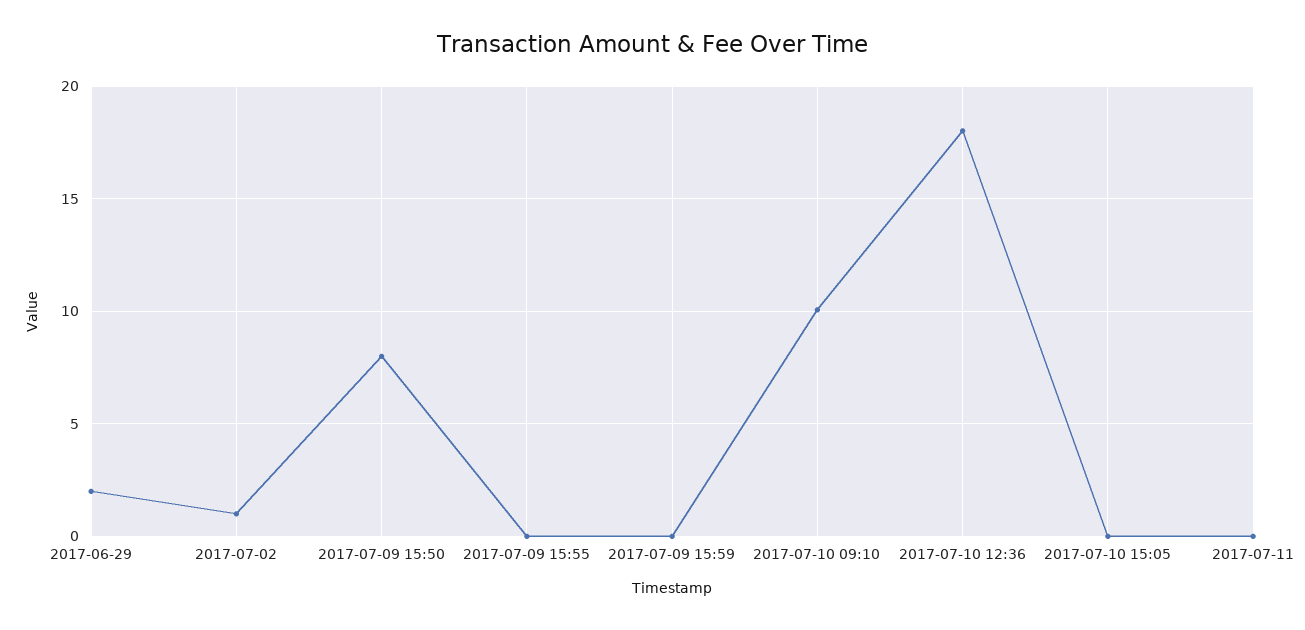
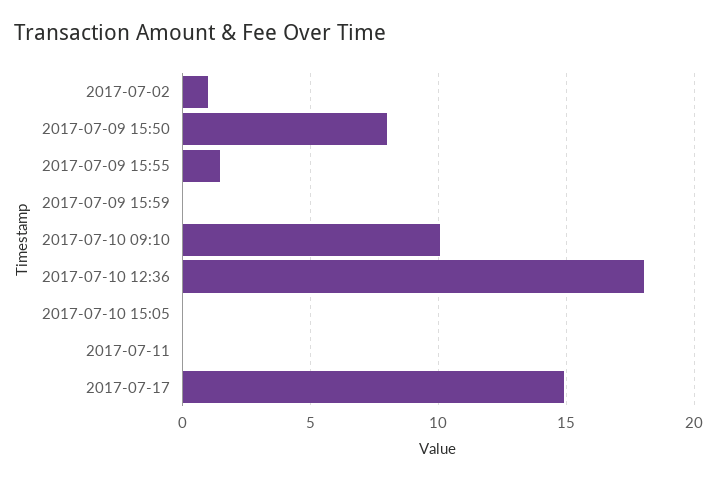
2017-06-29: 2 -> none
2017-07-09 15:55: 0 -> 1.5
2017-07-17: none -> 15

